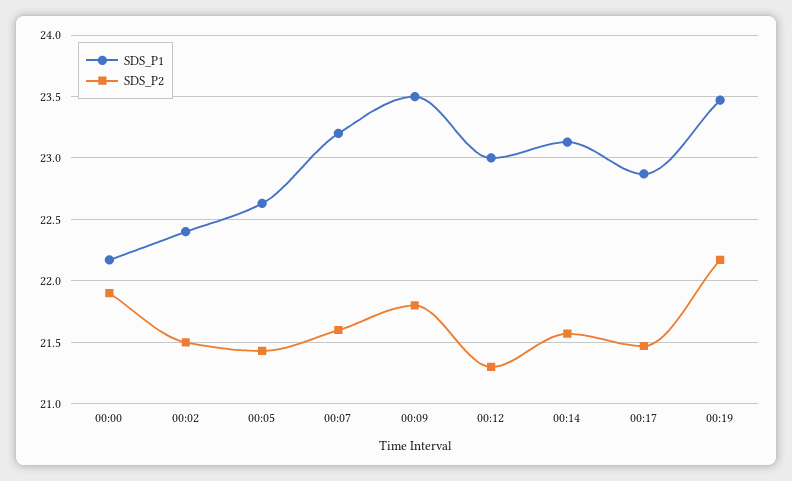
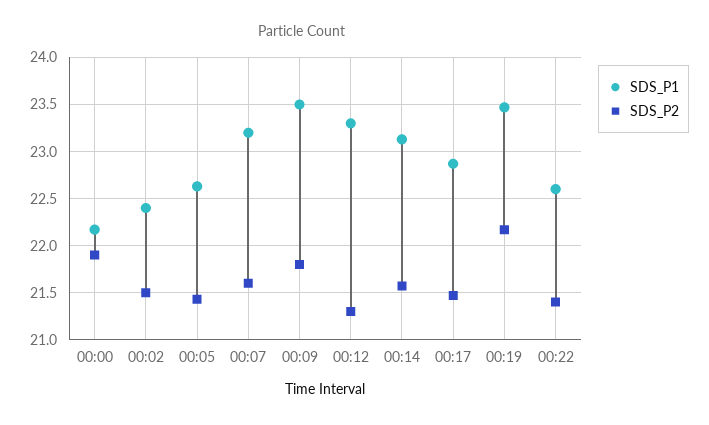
SDS_P1, 00:12: 23 -> 23.3
SDS_P1, 00:22: none -> 22.6
SDS_P2, 00:22: none -> 21.4

